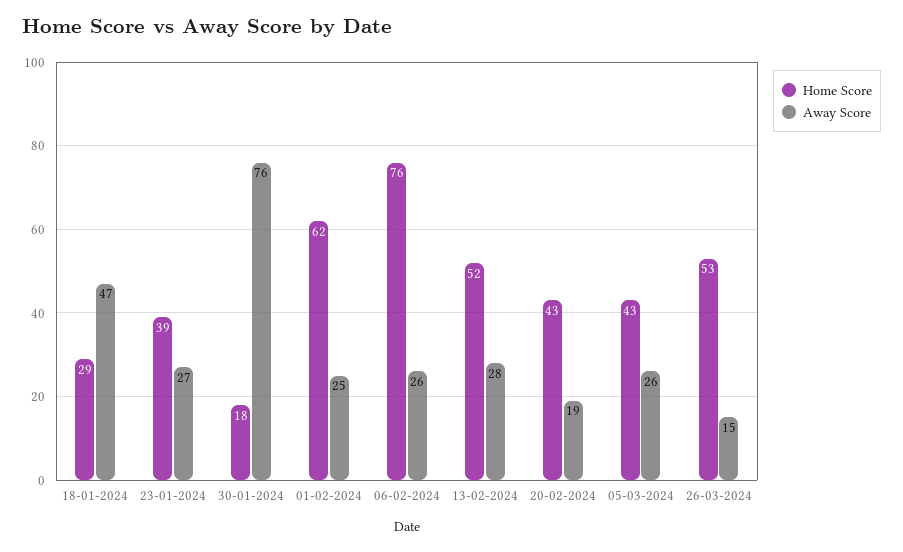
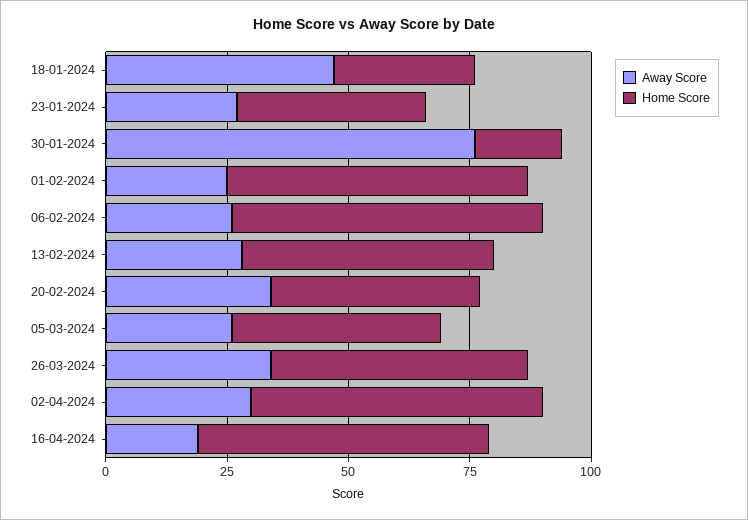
Home Score, 06-02-2024: 76 -> 65
Away Score, 20-02-2024: 19 -> 35
Away Score, 26-03-2024: 15 -> 35
Away Score, 02-04-2024: none -> 30
Home Score, 02-04-2024: none -> 60
Away Score, 16-04-2024: none -> 20
Home Score, 16-04-2024: none -> 60

